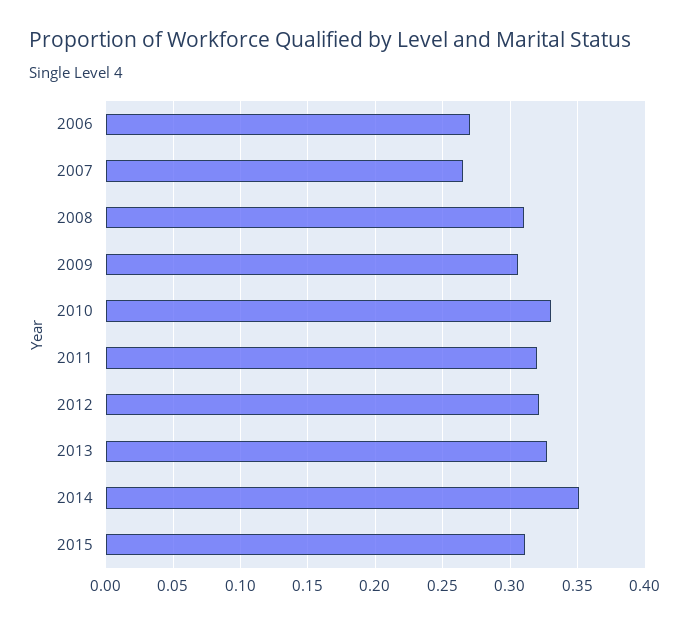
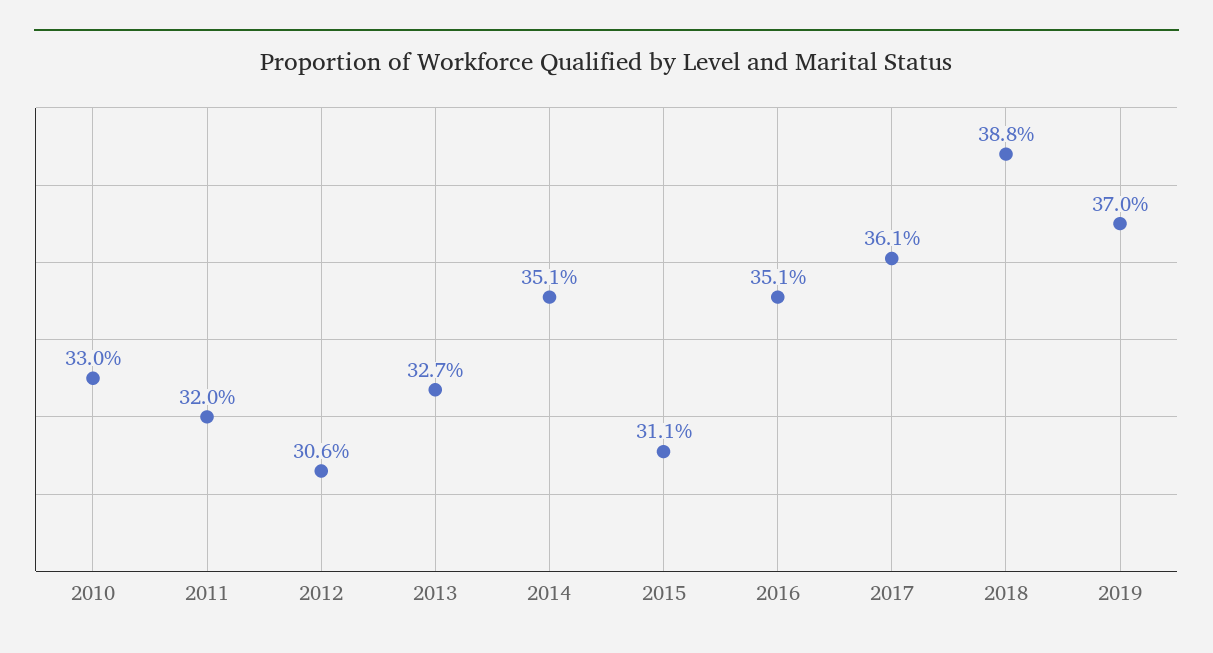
2006: 0.27 -> none
2007: 0.265 -> none
2008: 0.31 -> none
2009: 0.305 -> none
2012: 0.32 -> 0.306
2016: none -> 0.351
2017: none -> 0.361
2018: none -> 0.388
2019: none -> 0.37

